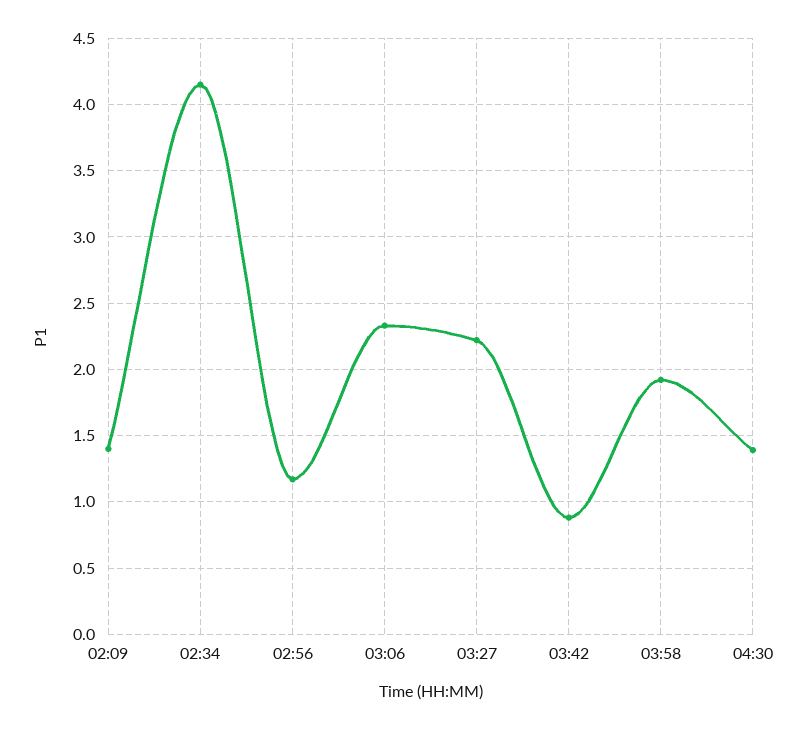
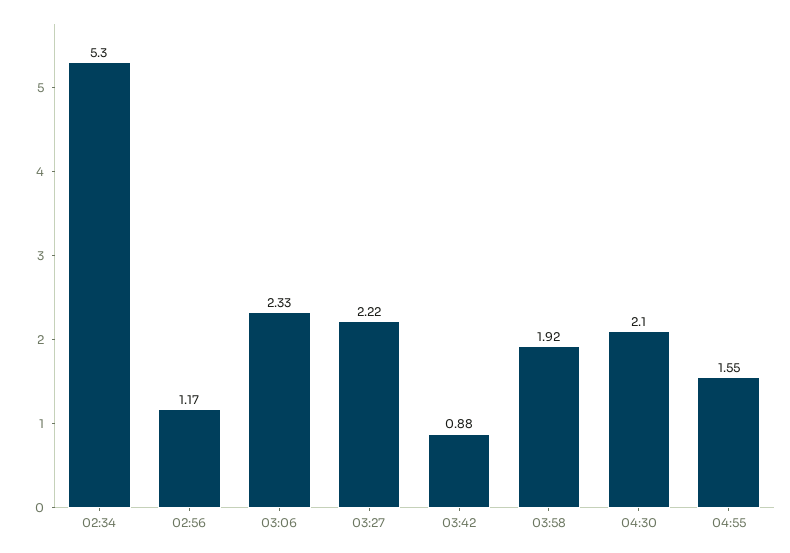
02:09: 1.4 -> none
02:34: 4.15 -> 5.3
04:30: 1.4 -> 2.1
04:55: none -> 1.55

